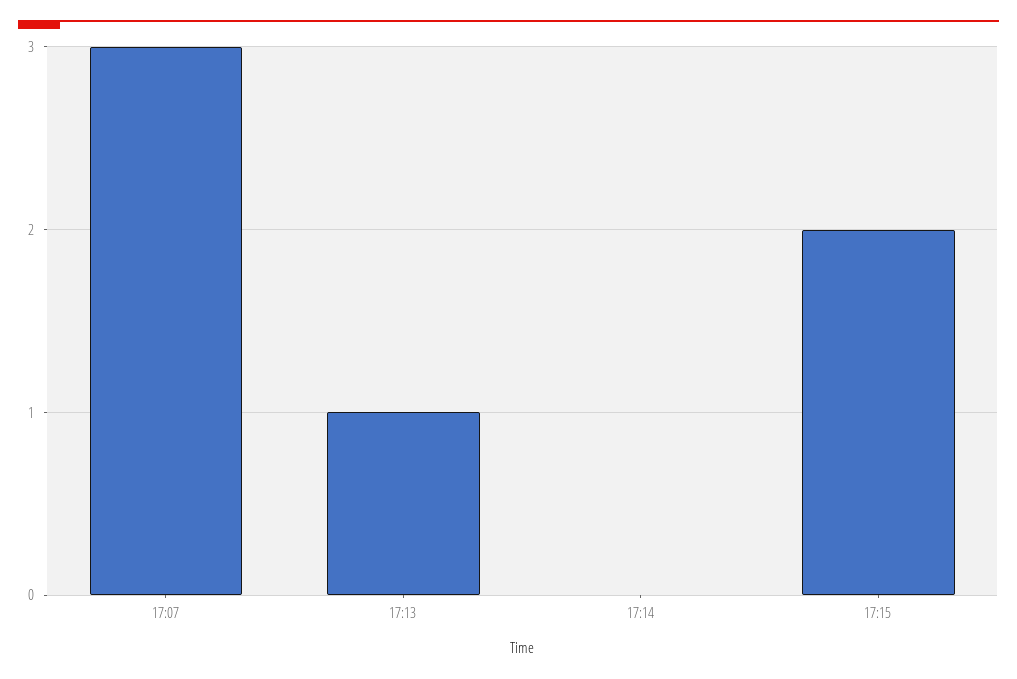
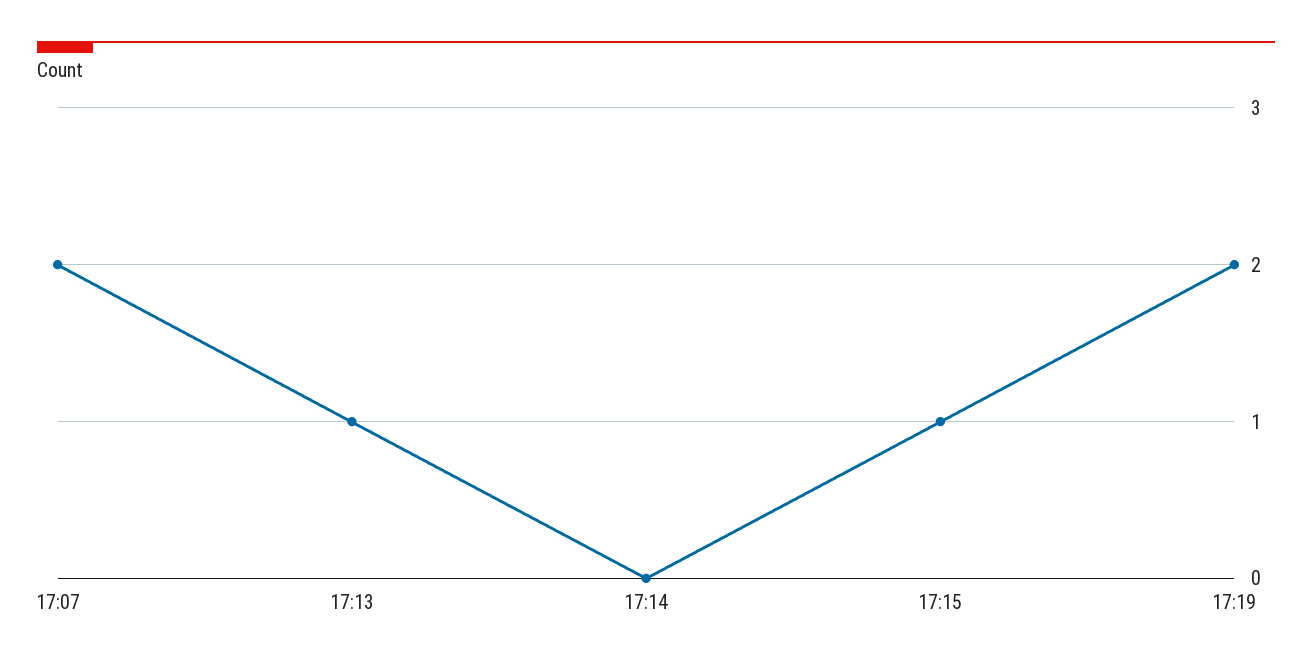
17:07: 3 -> 2
17:15: 2 -> 1
17:19: none -> 2

